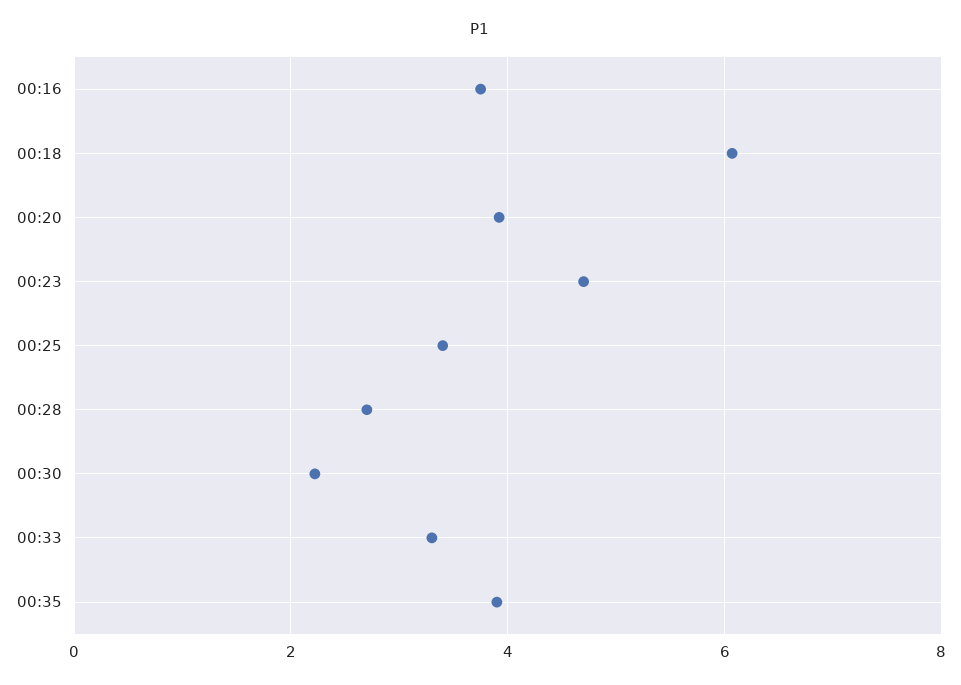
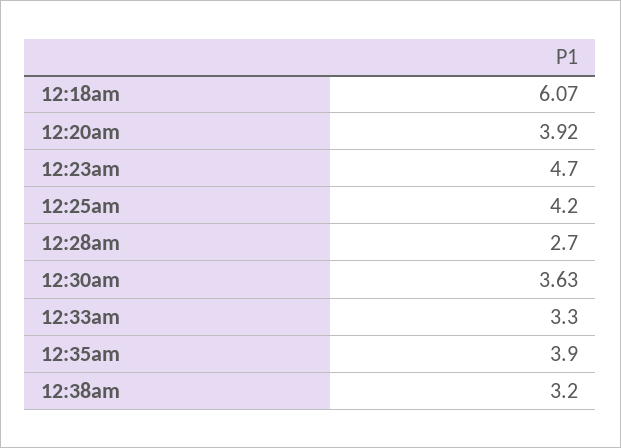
00:16: 3.8 -> none
00:25: 3.4 -> 4.2
00:30: 2.2 -> 3.63
12:38am: none -> 3.2

